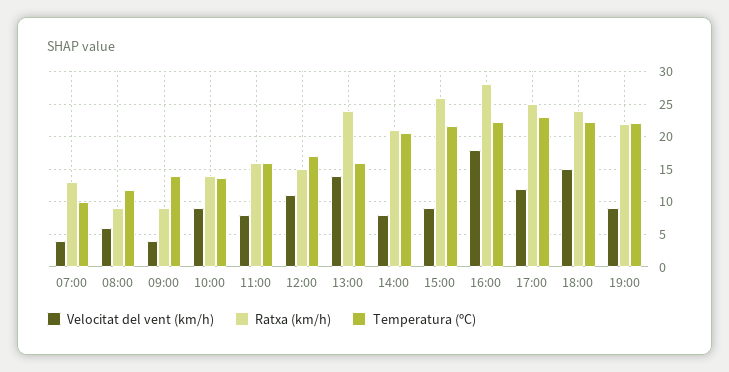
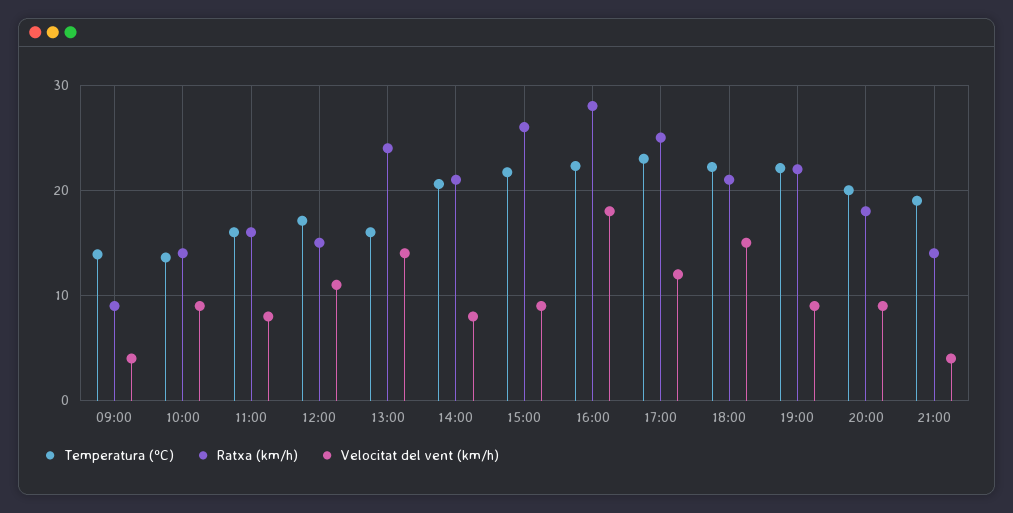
Velocitat del vent (km/h), 07:00: 4 -> none
Ratxa (km/h), 07:00: 13 -> none
Temperatura (ºC), 07:00: 10 -> none
Velocitat del vent (km/h), 08:00: 6 -> none
Ratxa (km/h), 08:00: 9 -> none
Temperatura (ºC), 08:00: 12 -> none
Ratxa (km/h), 18:00: 24 -> 21
Temperatura (ºC), 20:00: none -> 20
Ratxa (km/h), 20:00: none -> 18
Velocitat del vent (km/h), 20:00: none -> 9
Temperatura (ºC), 21:00: none -> 19
Ratxa (km/h), 21:00: none -> 14
Velocitat del vent (km/h), 21:00: none -> 4

